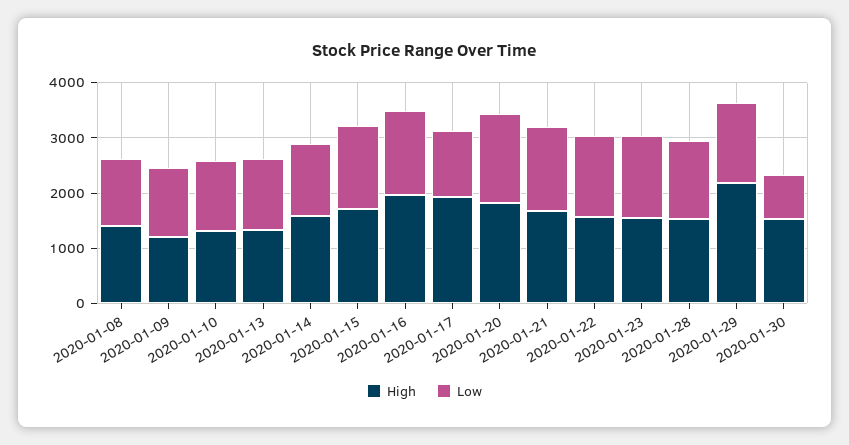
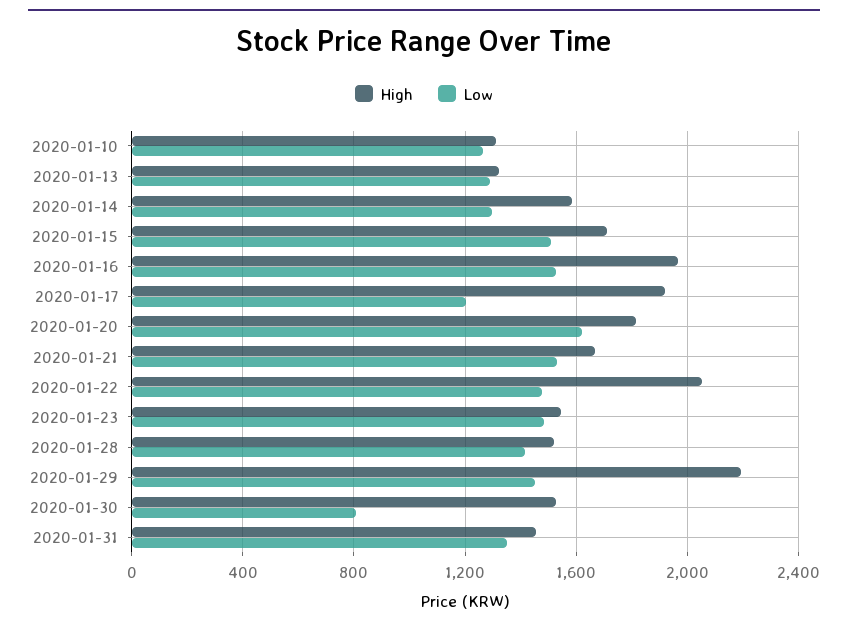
High, 2020-01-08: 1400 -> none
Low, 2020-01-08: 1200 -> none
High, 2020-01-09: 1200 -> none
Low, 2020-01-09: 1200 -> none
High, 2020-01-22: 1600 -> 2050
High, 2020-01-31: none -> 1450
Low, 2020-01-31: none -> 1350

